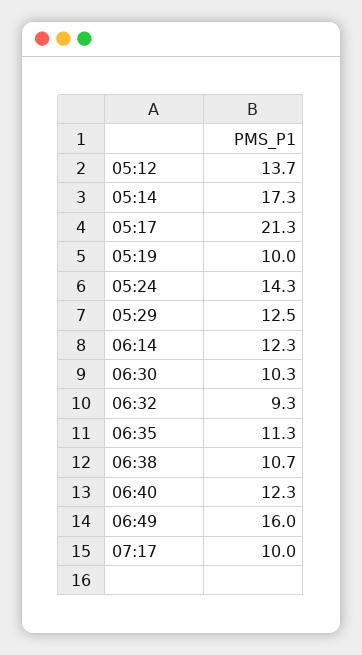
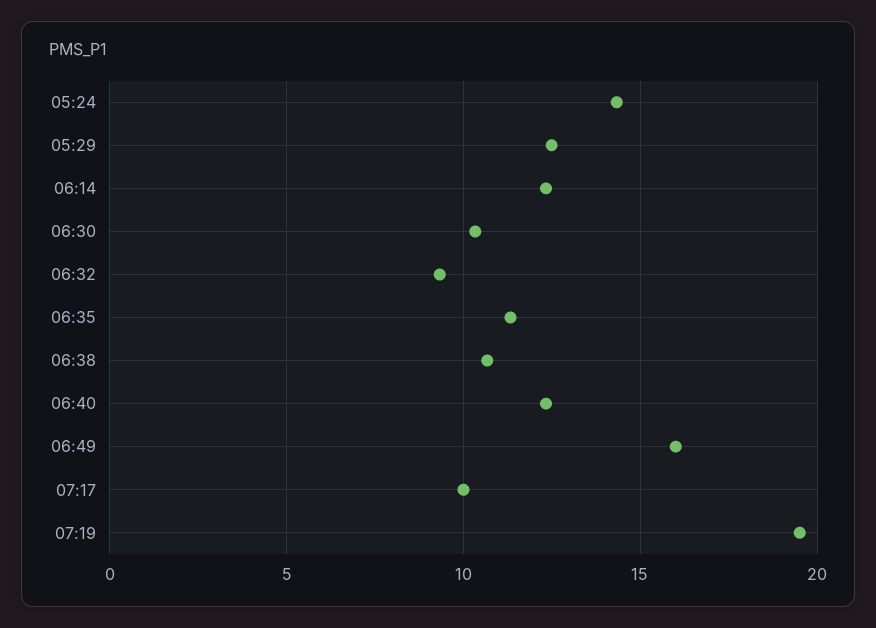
05:12: 13.7 -> none
05:14: 17.3 -> none
05:17: 21.3 -> none
05:19: 10 -> none
07:19: none -> 19.5

